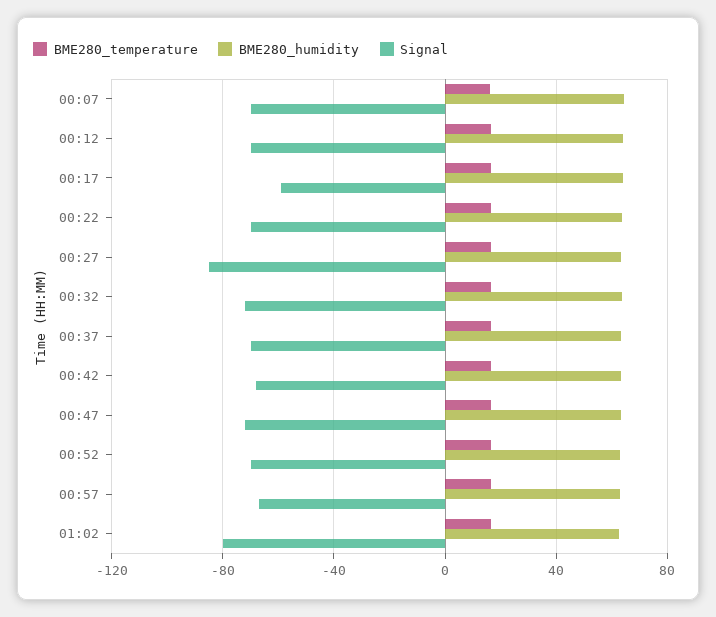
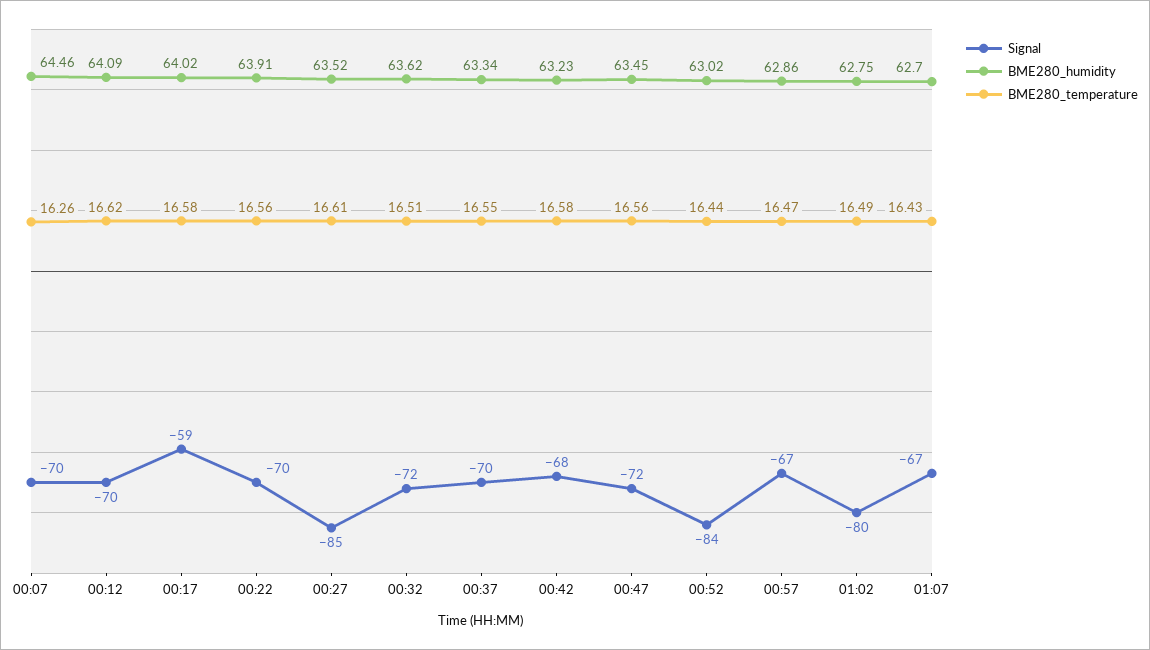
Signal, 00:52: -70 -> -84
Signal, 01:07: none -> -67
BME280_humidity, 01:07: none -> 62.7
BME280_temperature, 01:07: none -> 16.43

